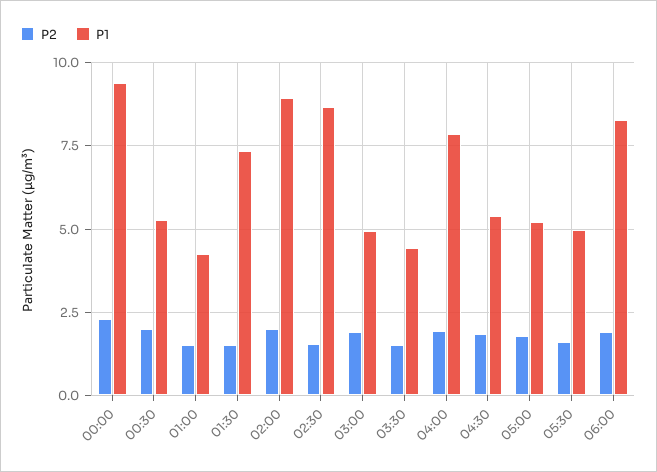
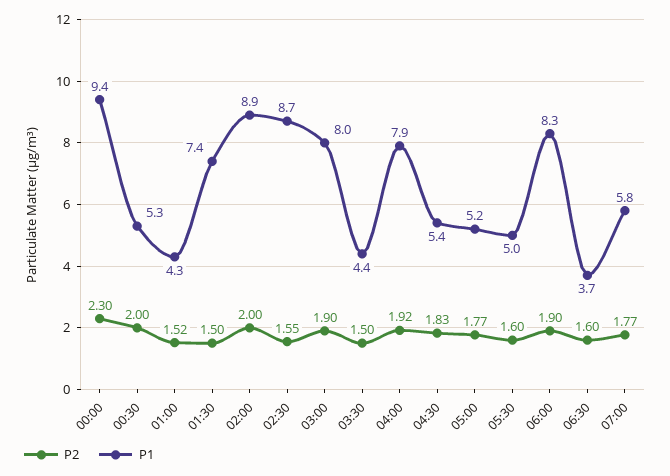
P1, 03:00: 5 -> 8
P2, 06:30: none -> 1.6
P1, 06:30: none -> 3.7
P2, 07:00: none -> 1.77
P1, 07:00: none -> 5.8

